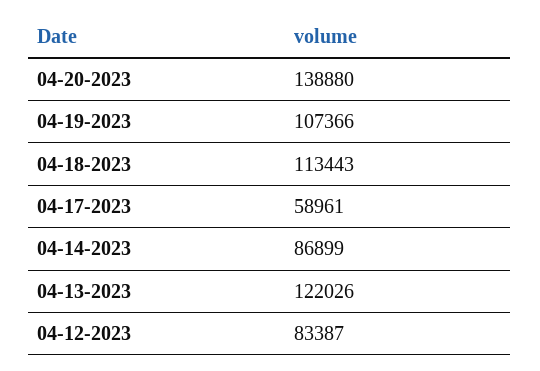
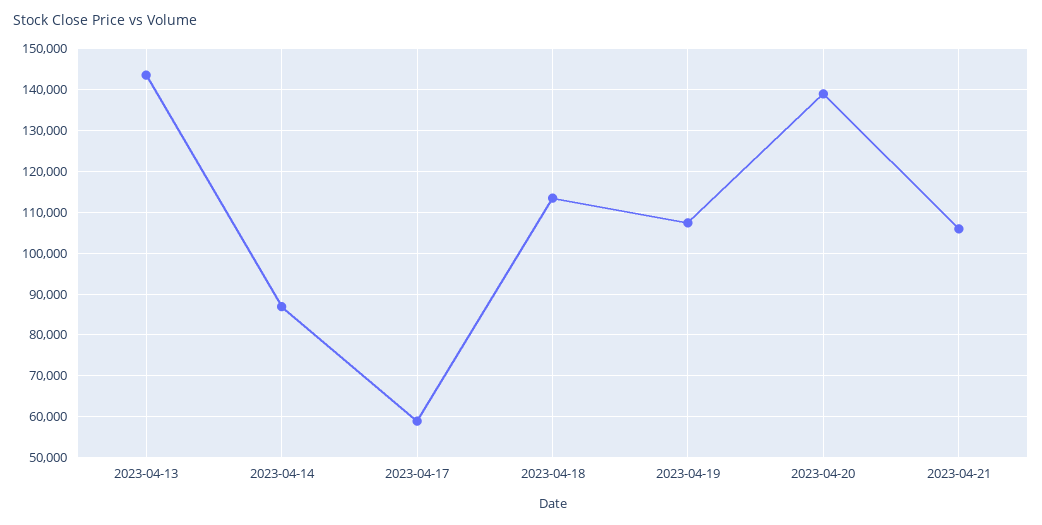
04-13-2023: 122026 -> 144000
04-12-2023: 83387 -> none
2023-04-21: none -> 106000

